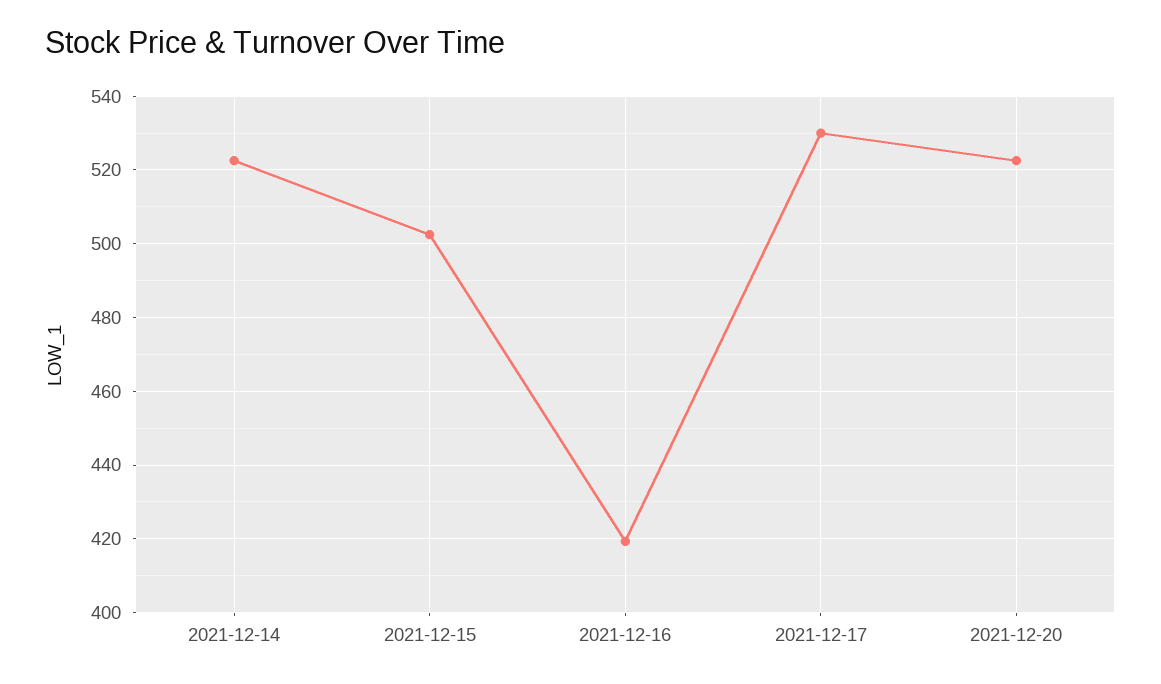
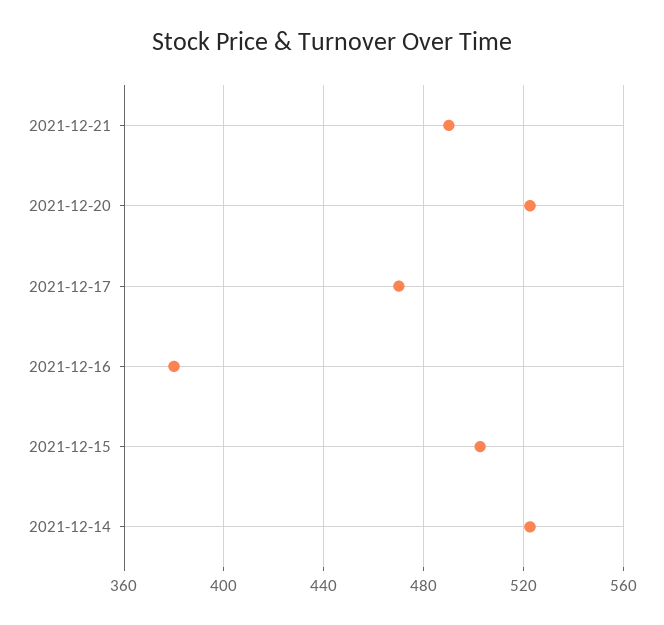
2021-12-16: 420 -> 380
2021-12-17: 530 -> 470
2021-12-21: none -> 490

